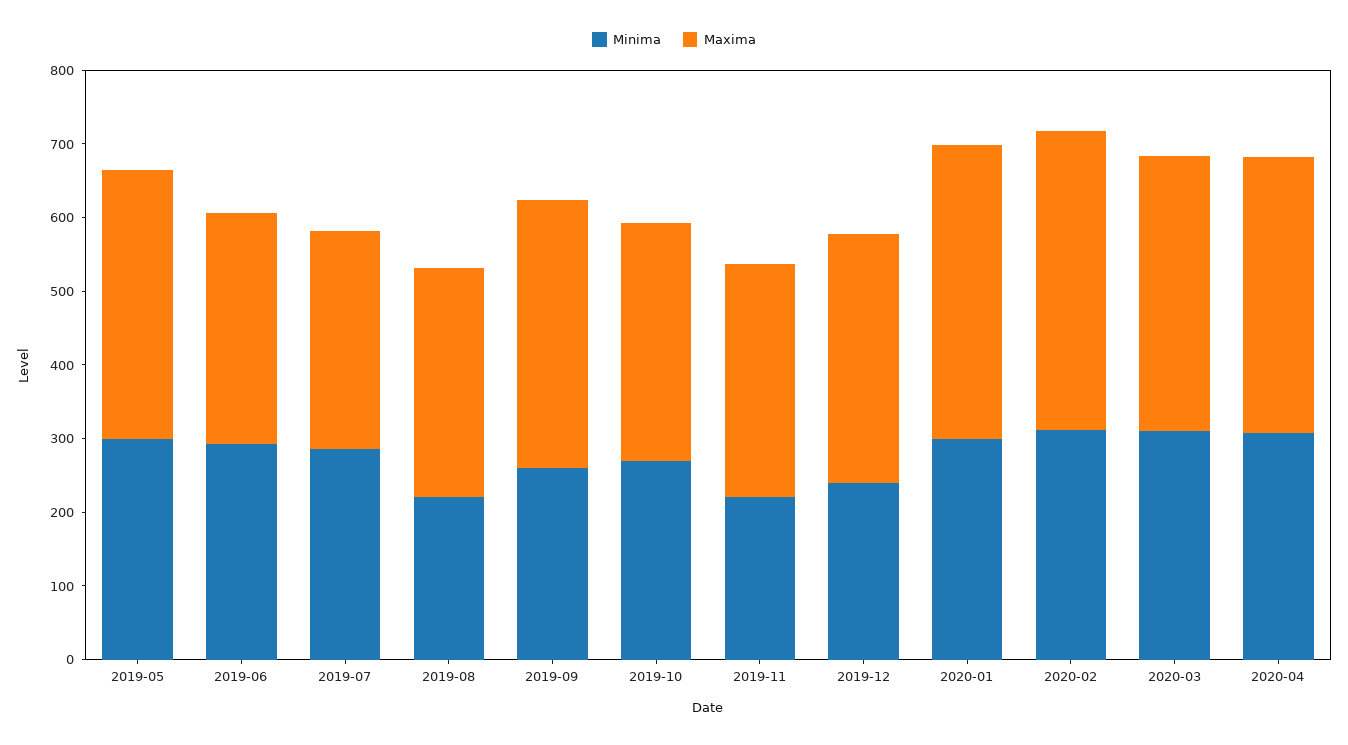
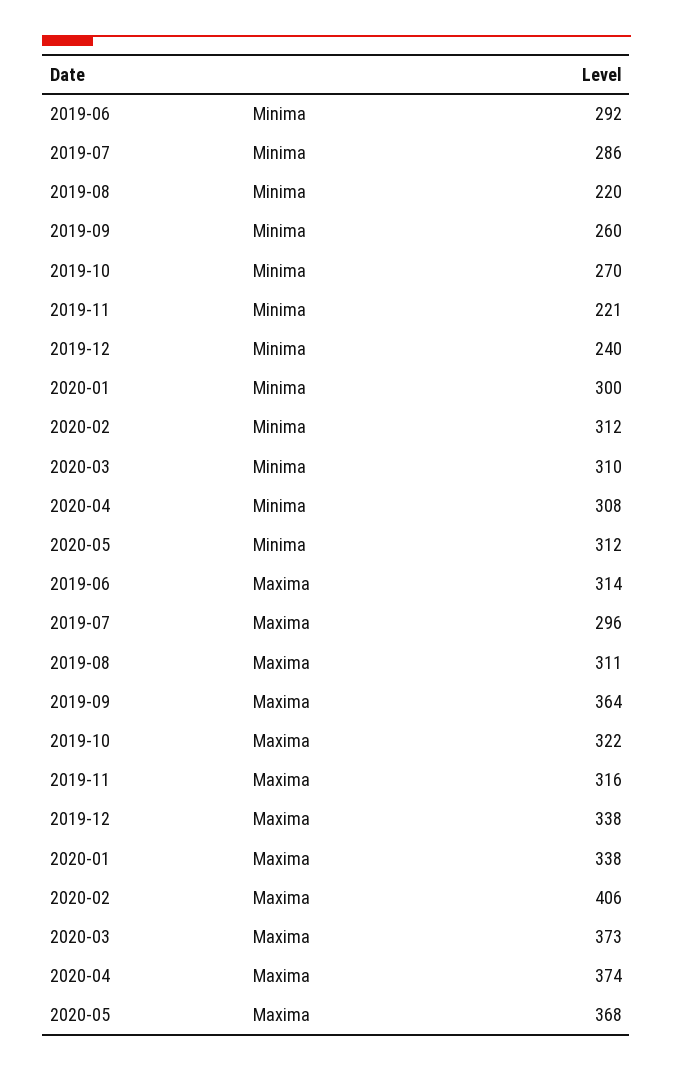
Minima, 2019-05: 300 -> none
Maxima, 2019-05: 360 -> none
Maxima, 2020-01: 400 -> 338
Minima, 2020-05: none -> 312
Maxima, 2020-05: none -> 368

